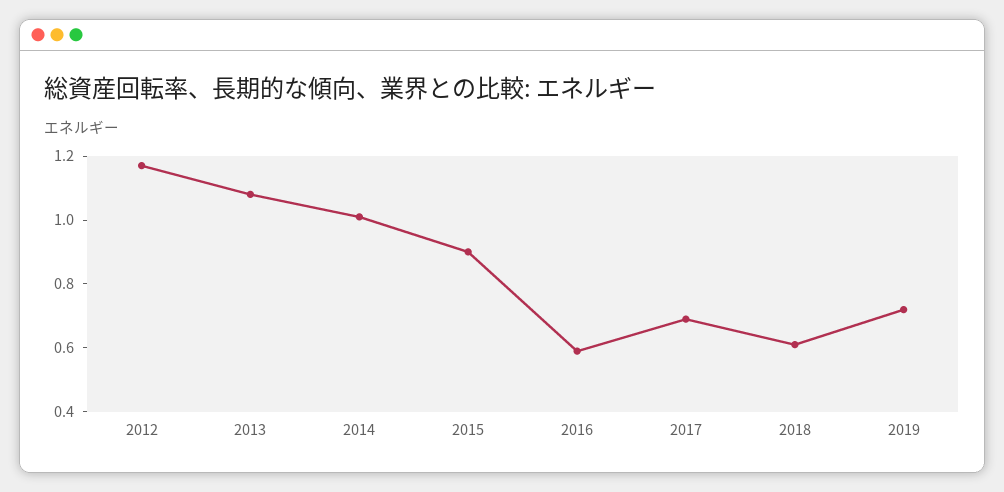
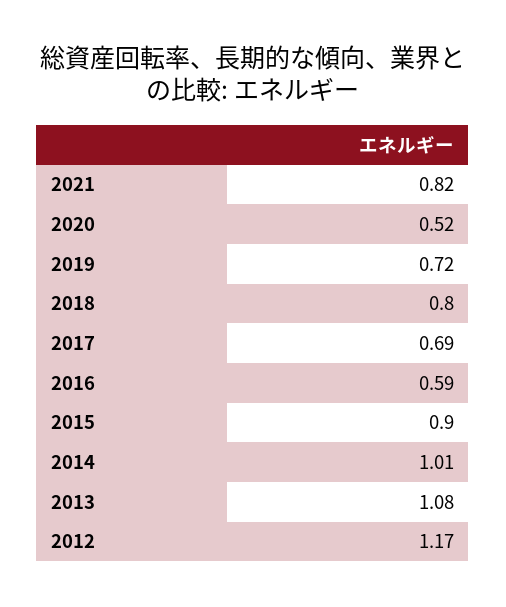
2018: 0.6 -> 0.8
2021: none -> 0.82
2020: none -> 0.52

